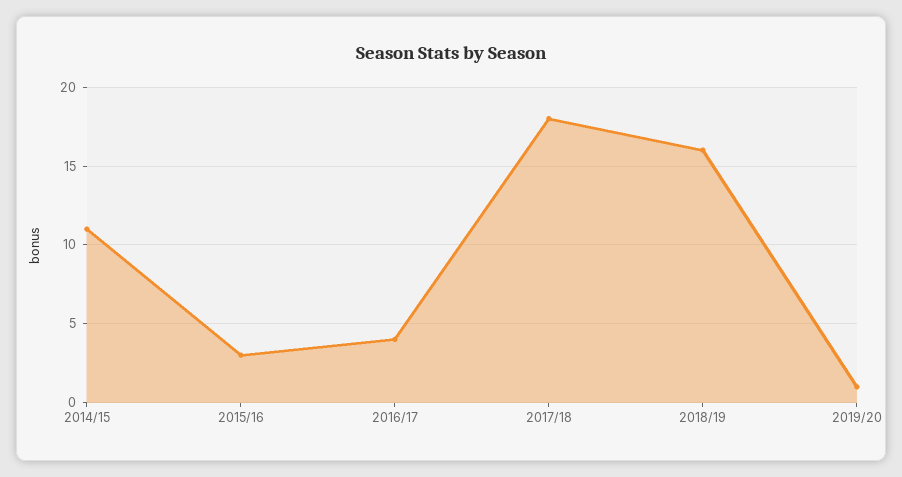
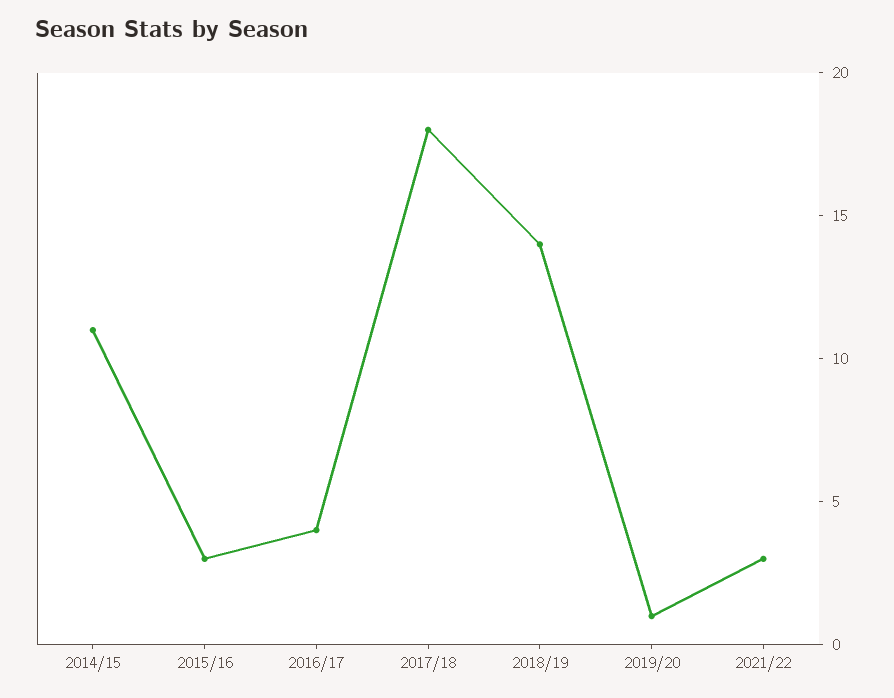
2018/19: 16 -> 14
2021/22: none -> 3

